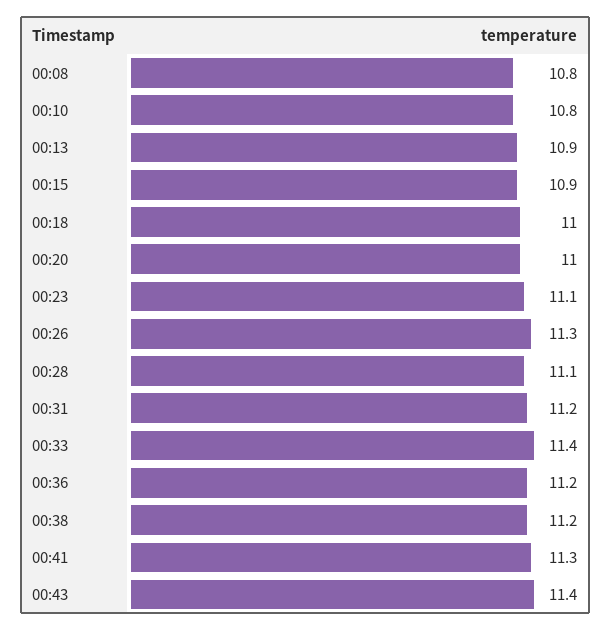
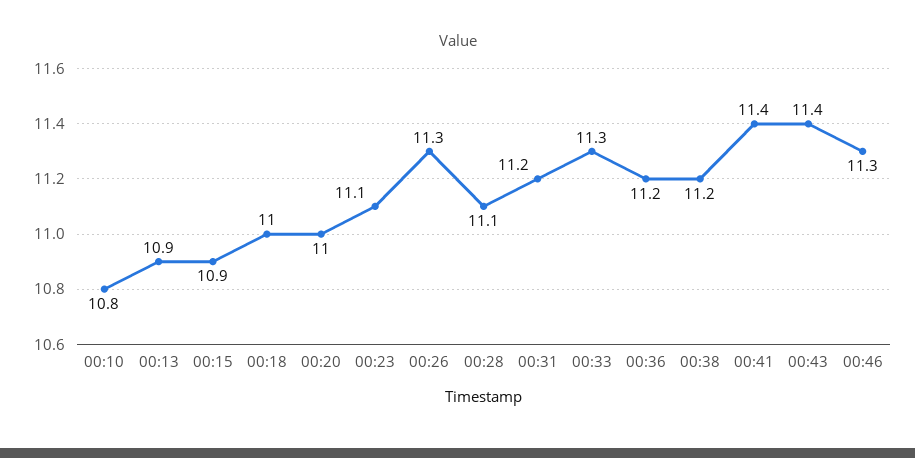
00:08: 10.8 -> none
00:33: 11.4 -> 11.3
00:41: 11.3 -> 11.4
00:46: none -> 11.3

